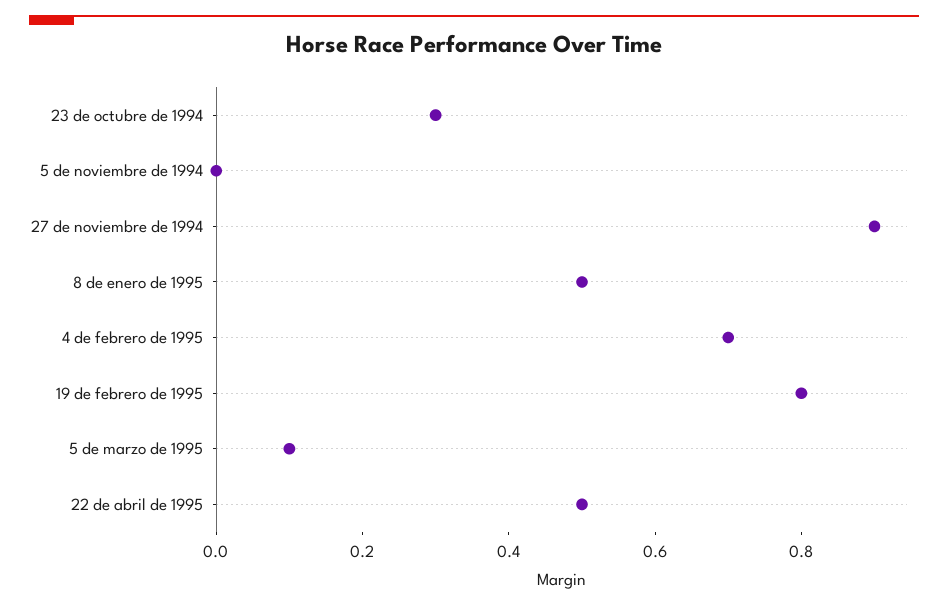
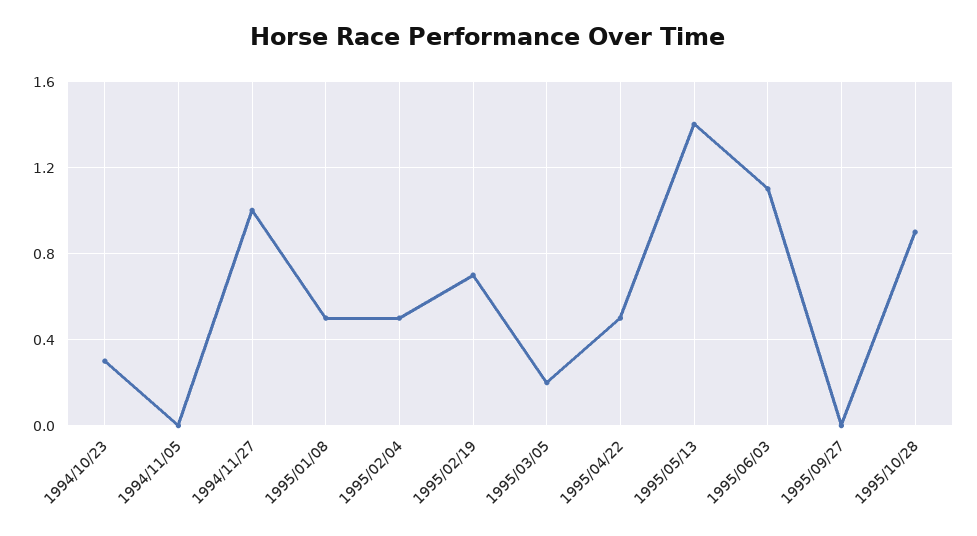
27 de noviembre de 1994: 0.9 -> 1
4 de febrero de 1995: 0.7 -> 0.5
19 de febrero de 1995: 0.8 -> 0.7
5 de marzo de 1995: 0.1 -> 0.2
1995/05/13: none -> 1.4
1995/06/03: none -> 1.1
1995/09/27: none -> 0
1995/10/28: none -> 0.9

